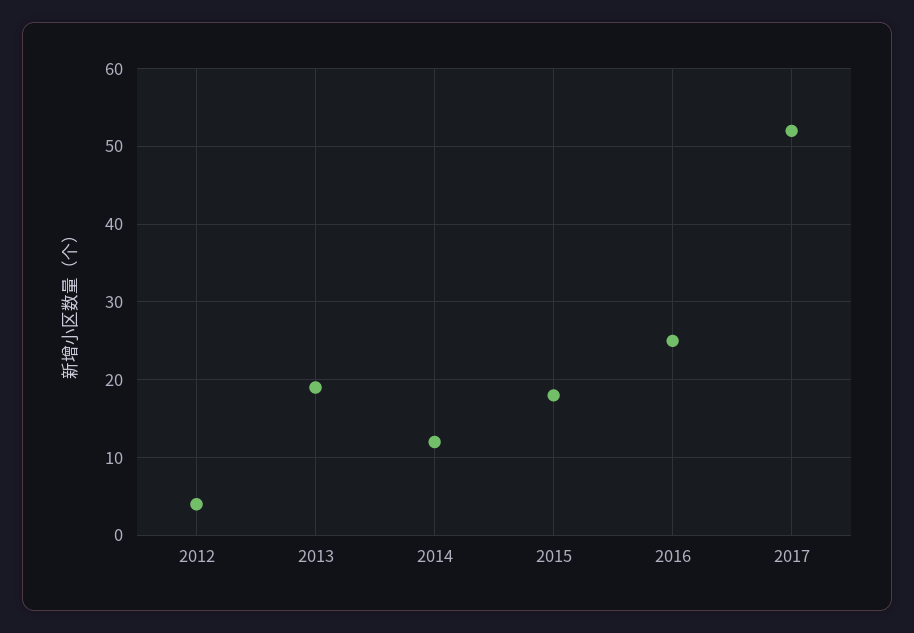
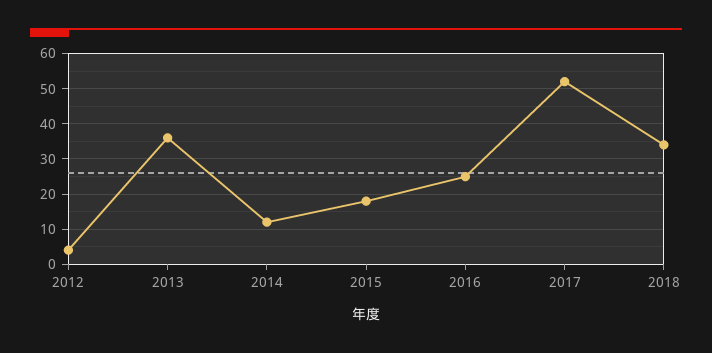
2013: 19 -> 35
2018: none -> 35

